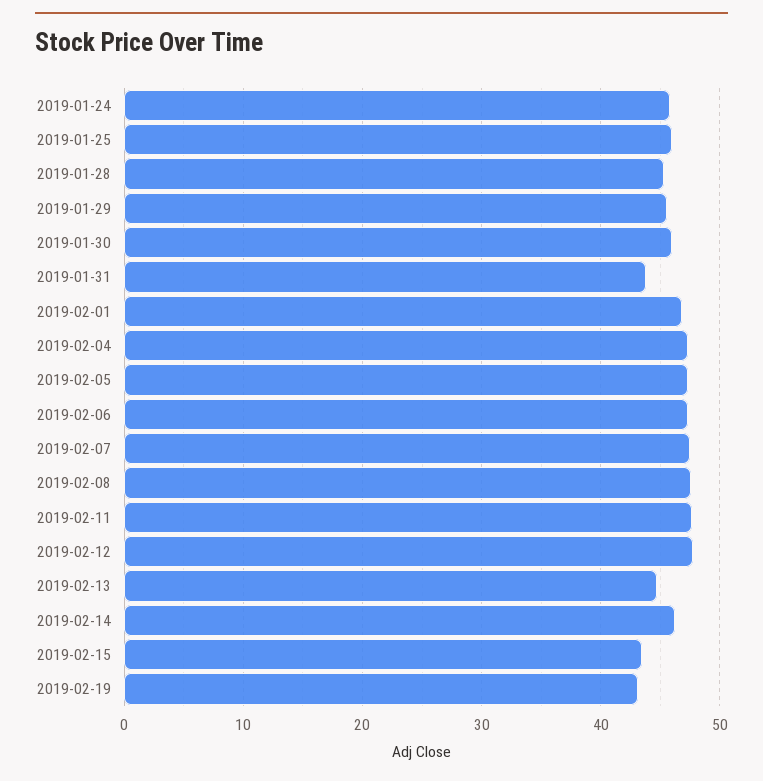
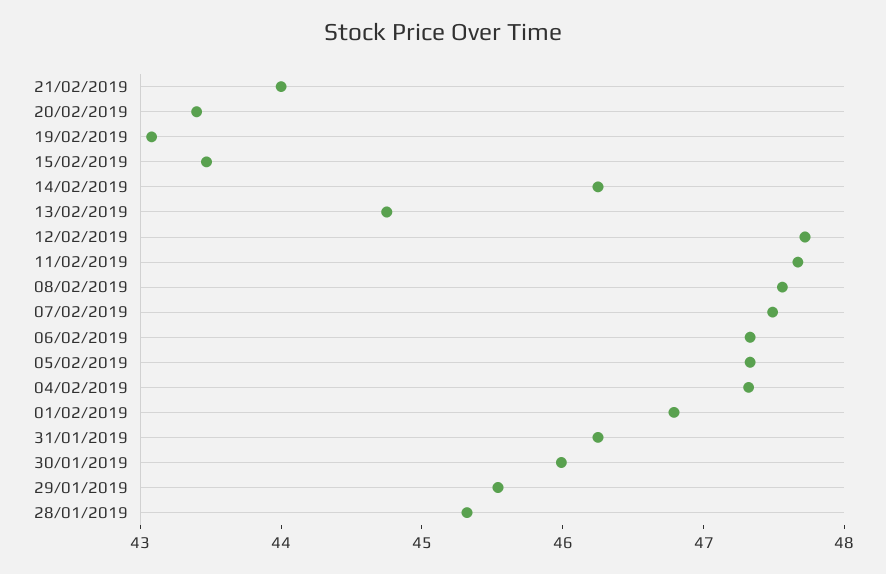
2019-01-24: 46 -> none
2019-01-25: 46 -> none
2019-01-31: 44 -> 46.2
21/02/2019: none -> 44
20/02/2019: none -> 43.4

